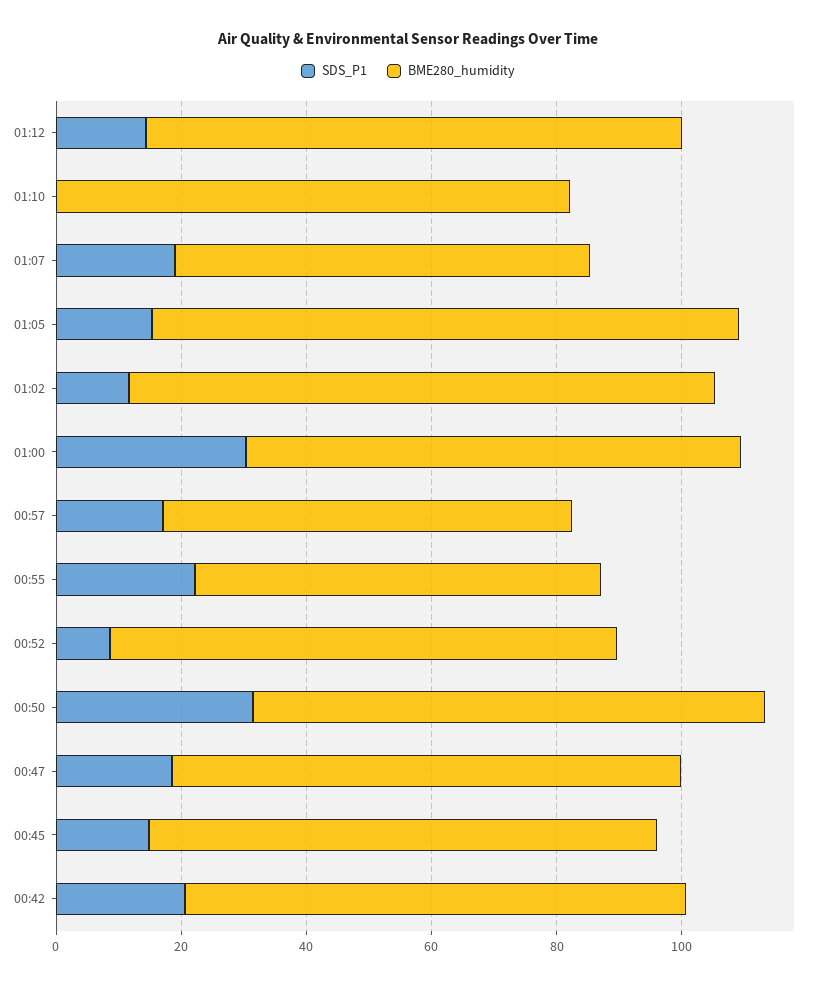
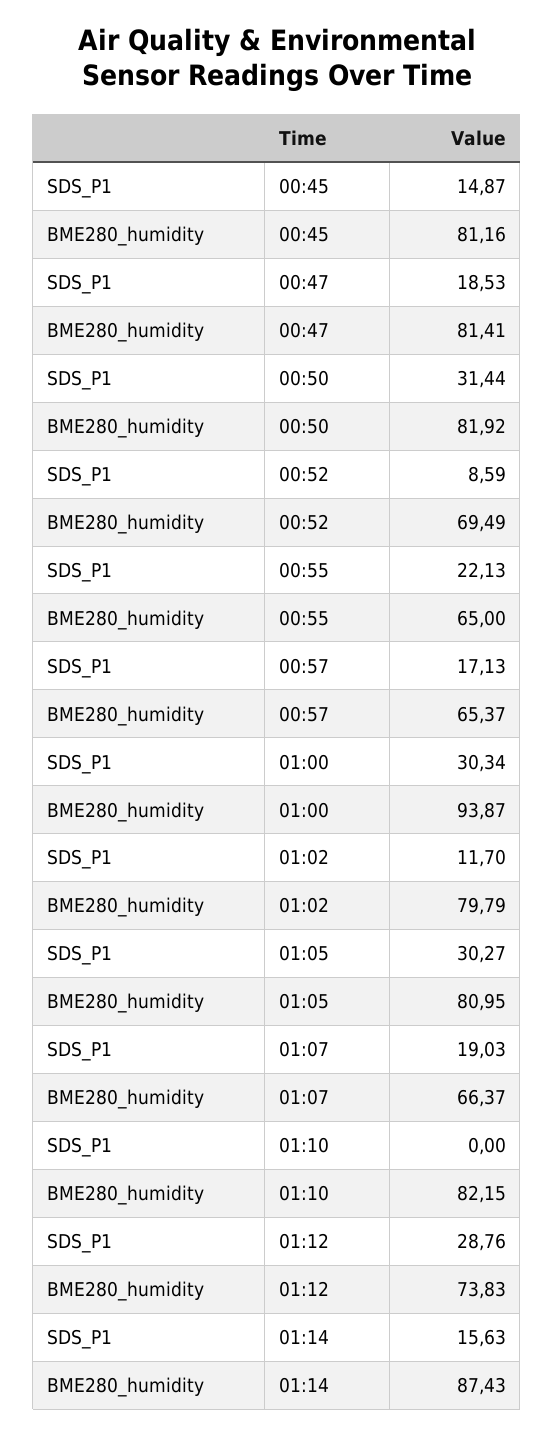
SDS_P1, 01:12: 15 -> 28.76
BME280_humidity, 01:12: 85 -> 73.83
SDS_P1, 01:05: 15 -> 30.27
BME280_humidity, 01:05: 95 -> 80.95
BME280_humidity, 01:02: 95 -> 79.79
BME280_humidity, 01:00: 80 -> 93.87
BME280_humidity, 00:52: 80 -> 69.49
SDS_P1, 00:42: 20 -> none
BME280_humidity, 00:42: 80 -> none
SDS_P1, 01:14: none -> 15.63
BME280_humidity, 01:14: none -> 87.43

